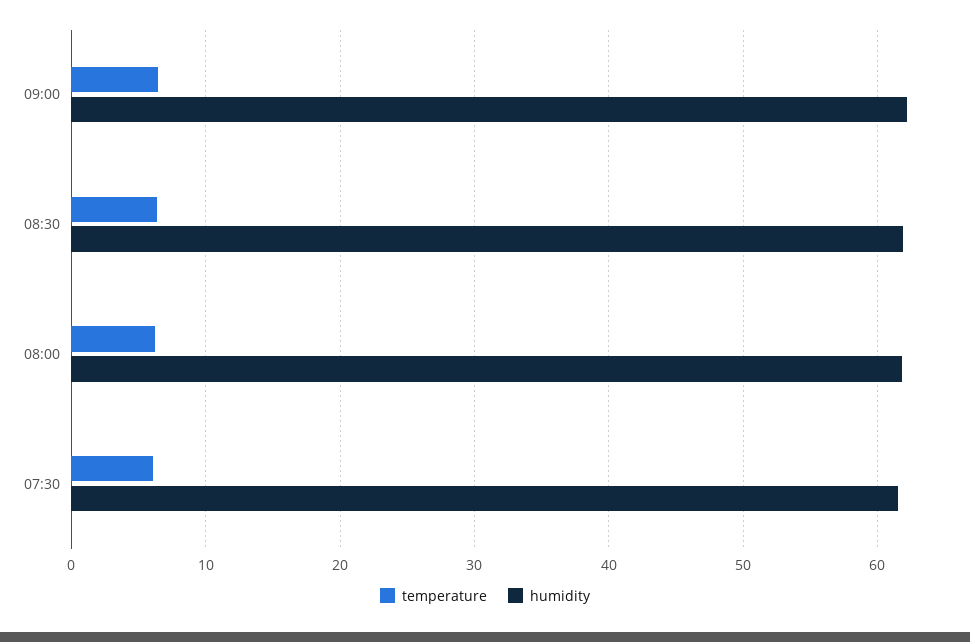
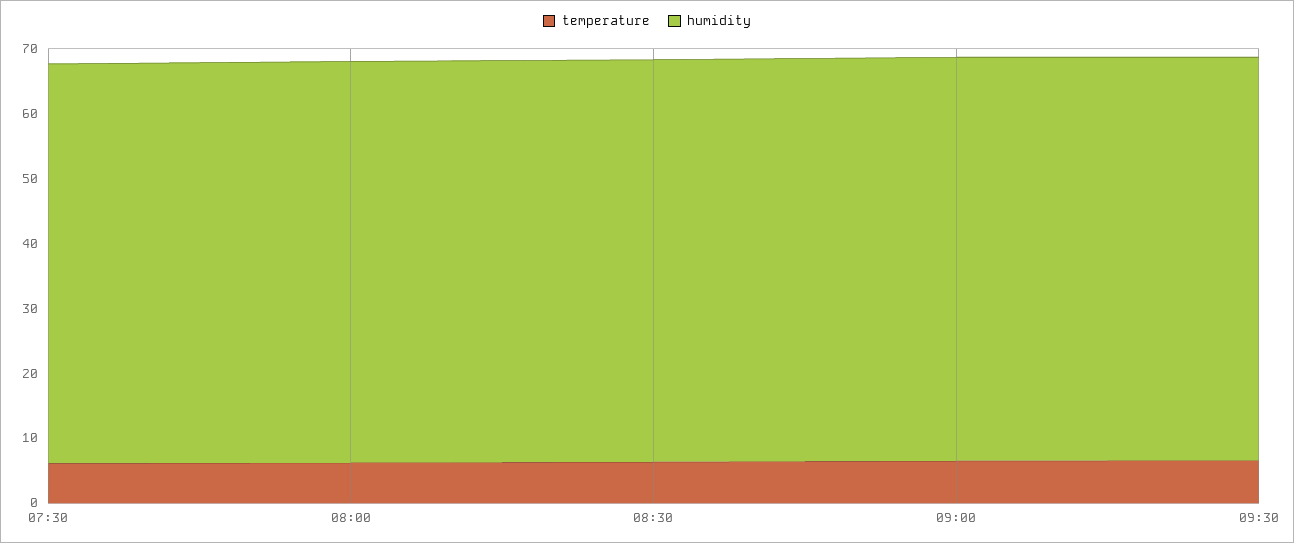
temperature, 09:30: none -> 6
humidity, 09:30: none -> 62

